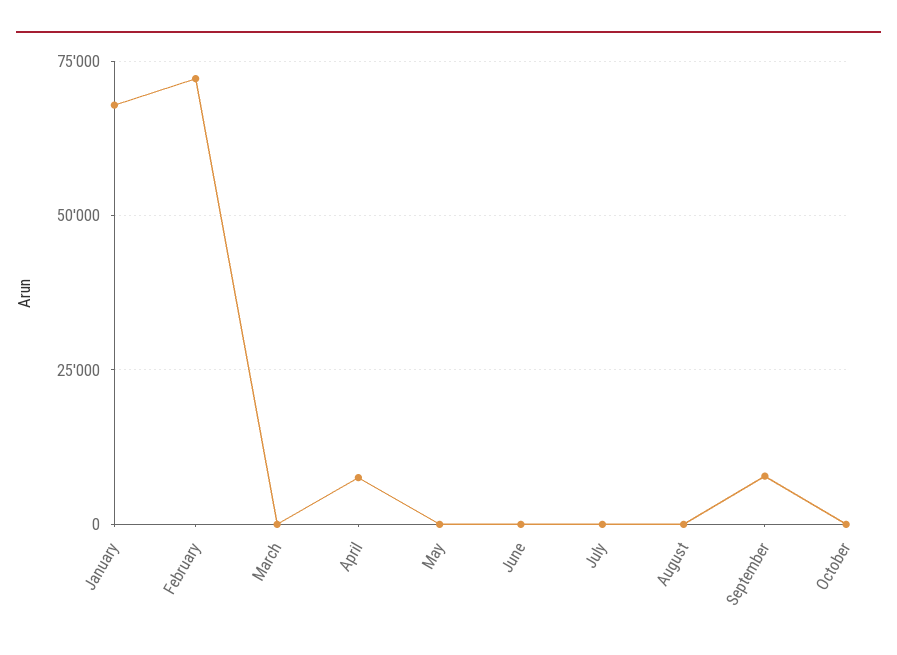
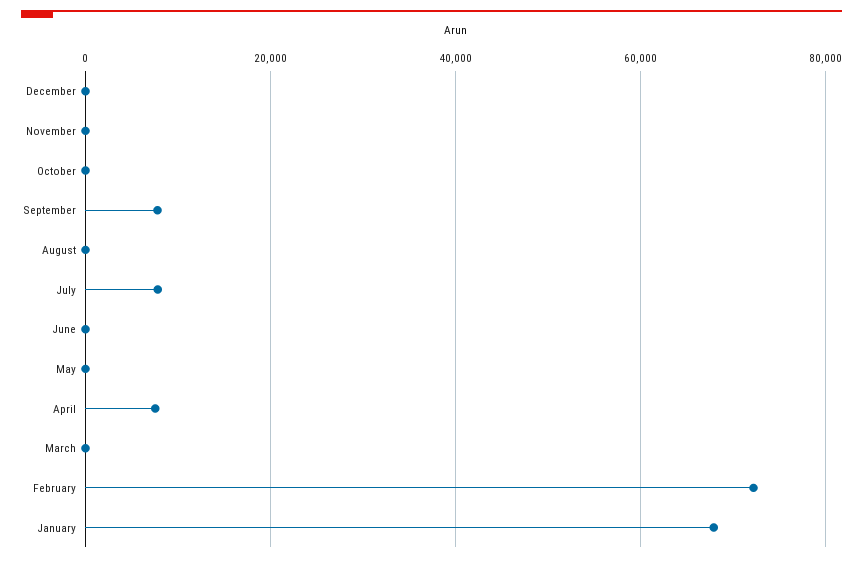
July: 0 -> 8000
December: none -> 0
November: none -> 0

